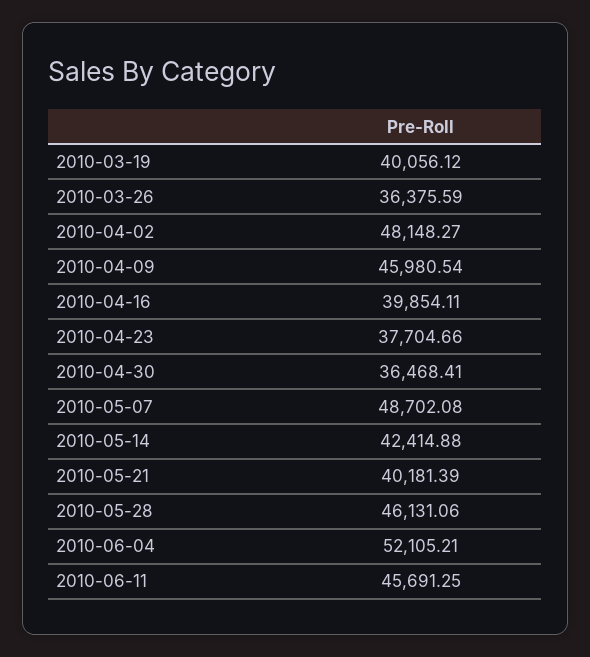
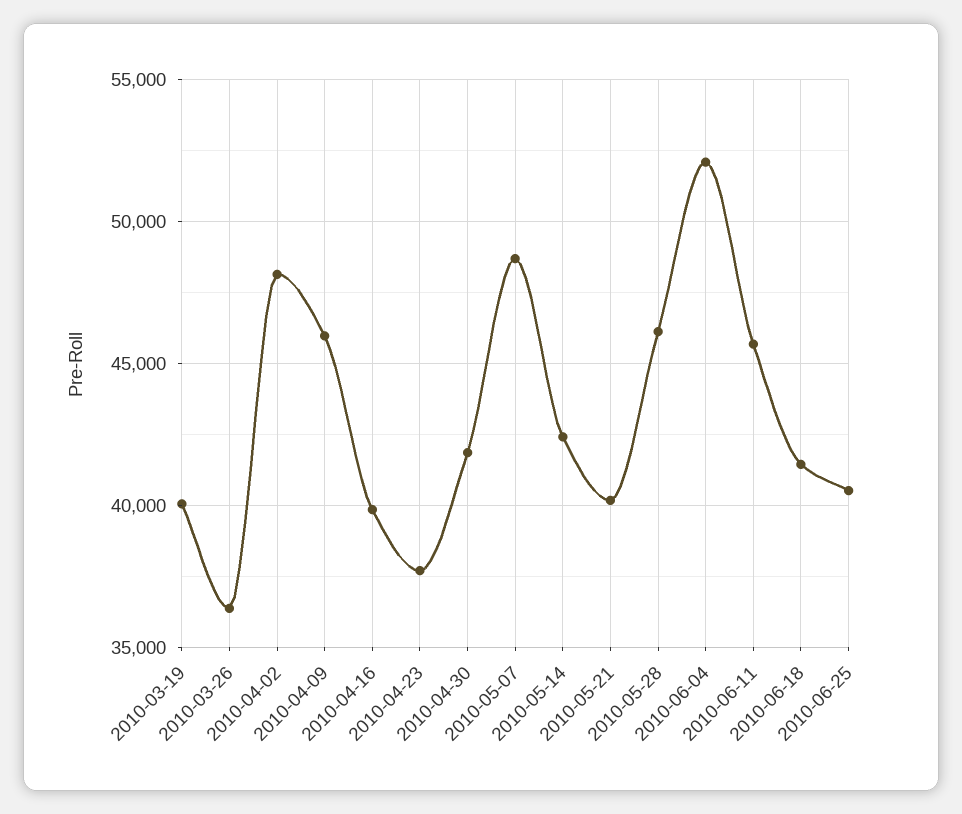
2010-04-30: 36468.41 -> 42000
2010-06-18: none -> 41500
2010-06-25: none -> 40500

